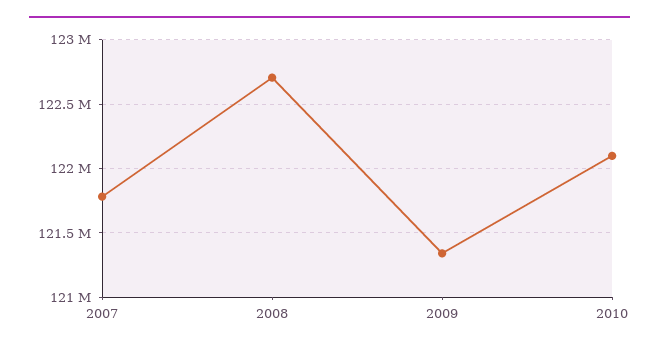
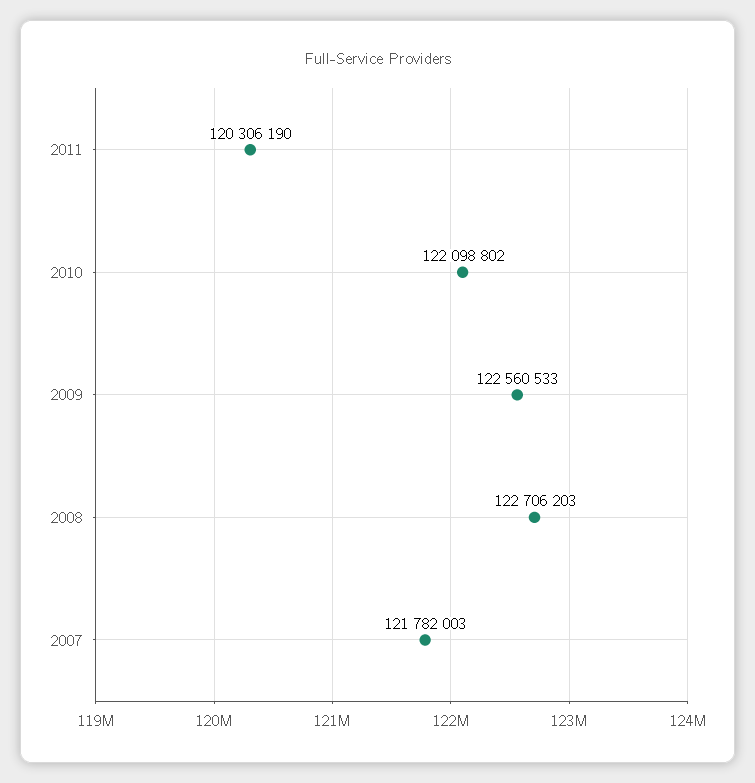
2009: 121350000 -> 122560533
2011: none -> 120306190

